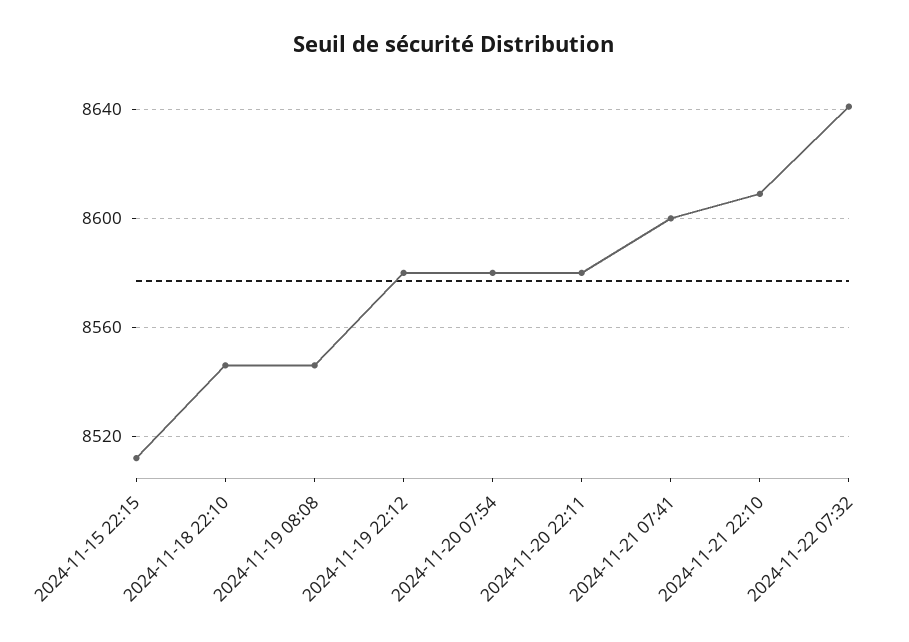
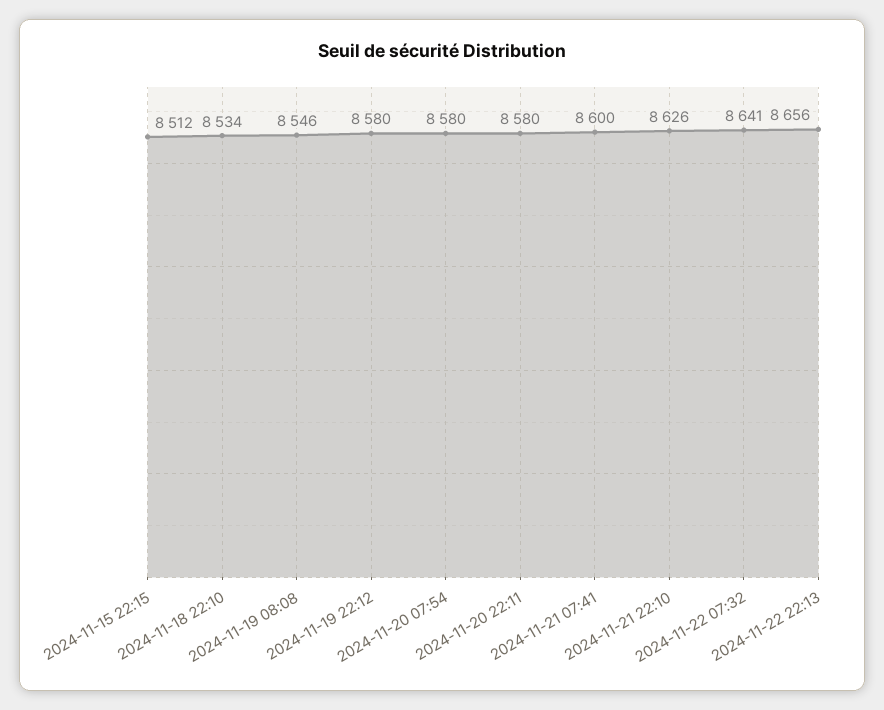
2024-11-18 22:10: 8545 -> 8534
2024-11-21 22:10: 8610 -> 8626
2024-11-22 22:13: none -> 8656

